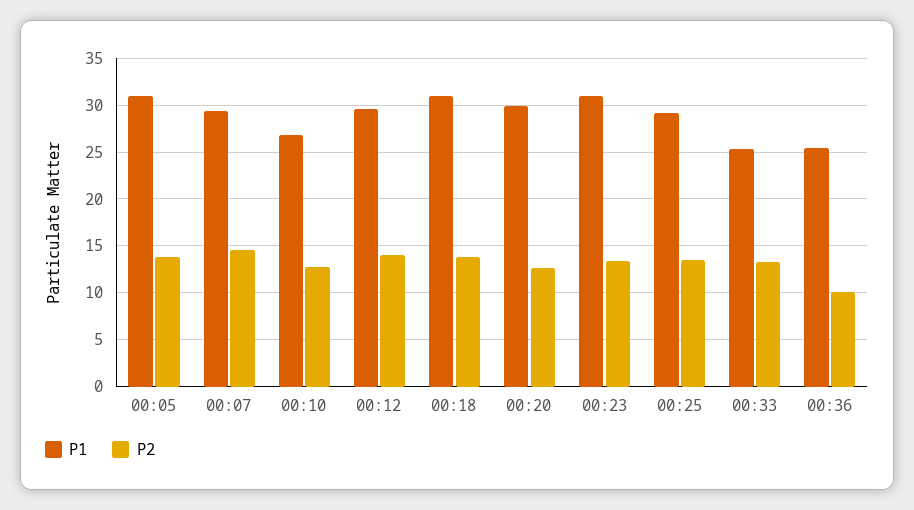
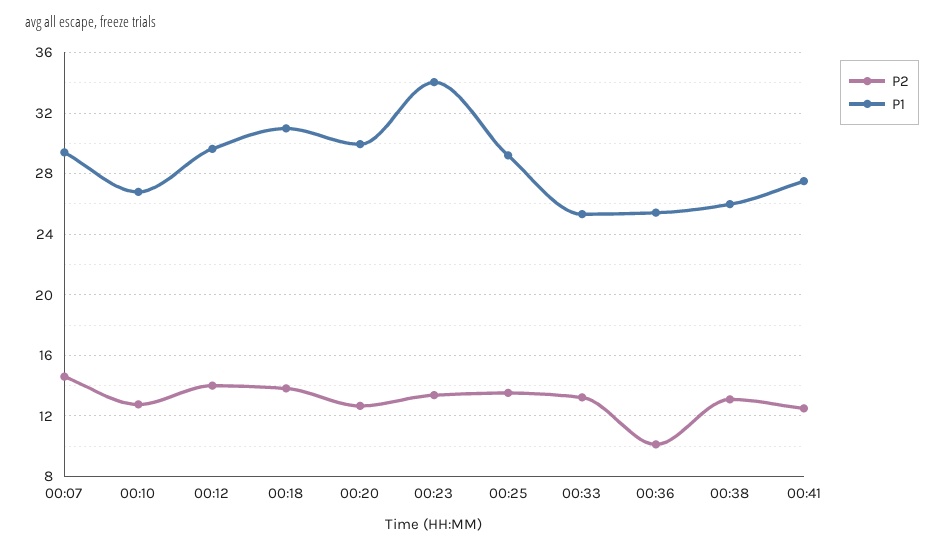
P1, 00:05: 31 -> none
P2, 00:05: 14 -> none
P1, 00:23: 31 -> 34
P2, 00:38: none -> 13
P1, 00:38: none -> 26
P2, 00:41: none -> 12.5
P1, 00:41: none -> 27.5

